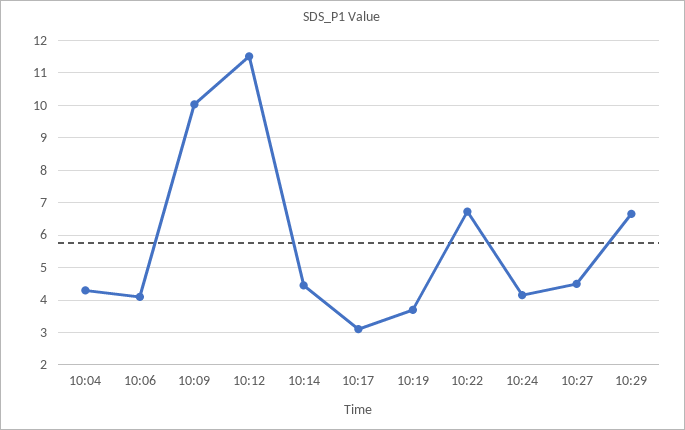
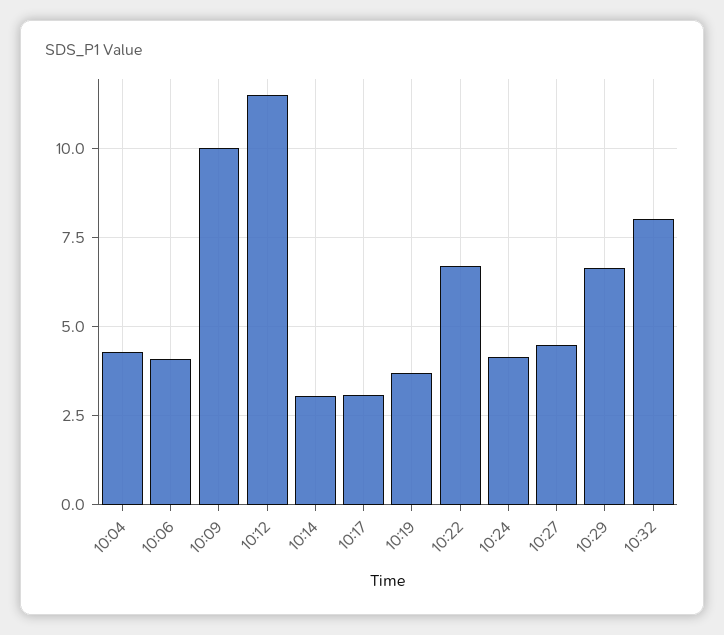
10:14: 4.4 -> 3
10:32: none -> 8

